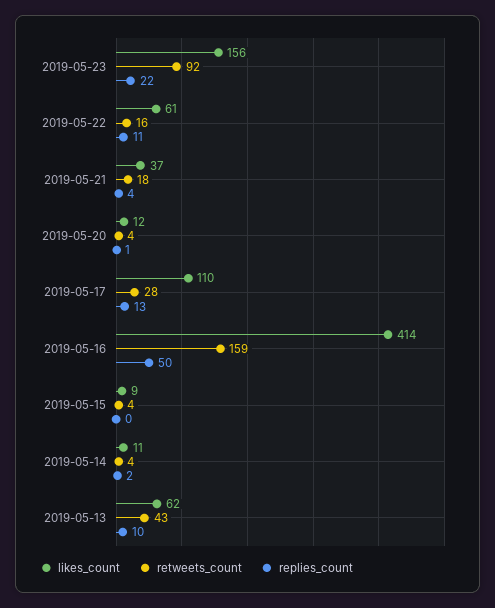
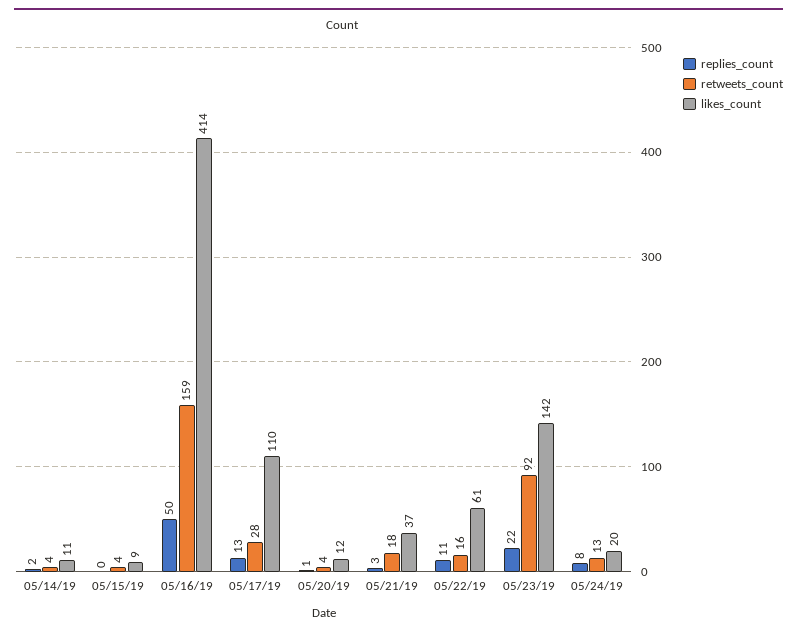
likes_count, 2019-05-23: 156 -> 142
replies_count, 2019-05-21: 4 -> 3
likes_count, 2019-05-13: 62 -> none
retweets_count, 2019-05-13: 43 -> none
replies_count, 2019-05-13: 10 -> none
replies_count, 05/24/19: none -> 8
retweets_count, 05/24/19: none -> 13
likes_count, 05/24/19: none -> 20

